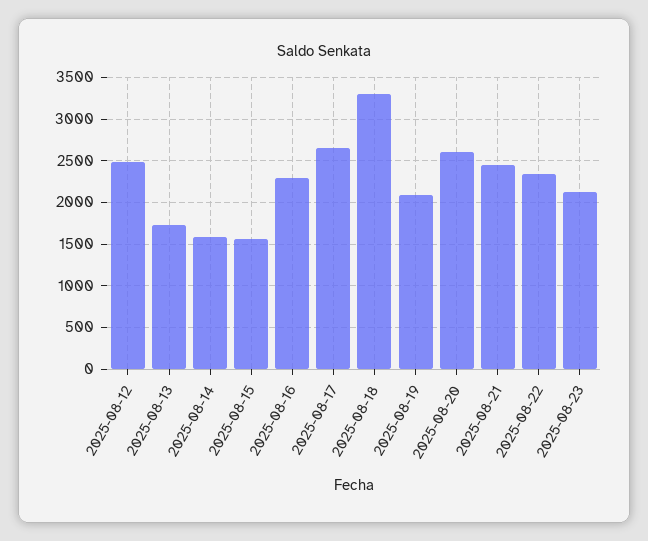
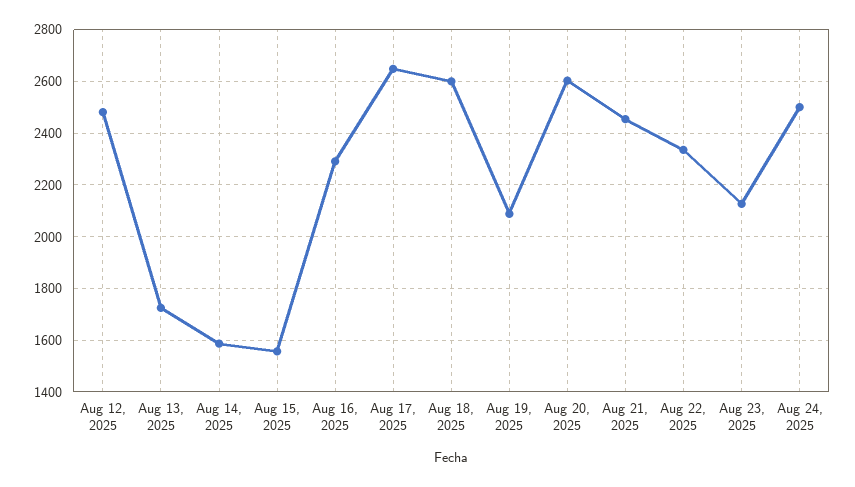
2025-08-18: 3300 -> 2600
Aug 24, 2025: none -> 2500

